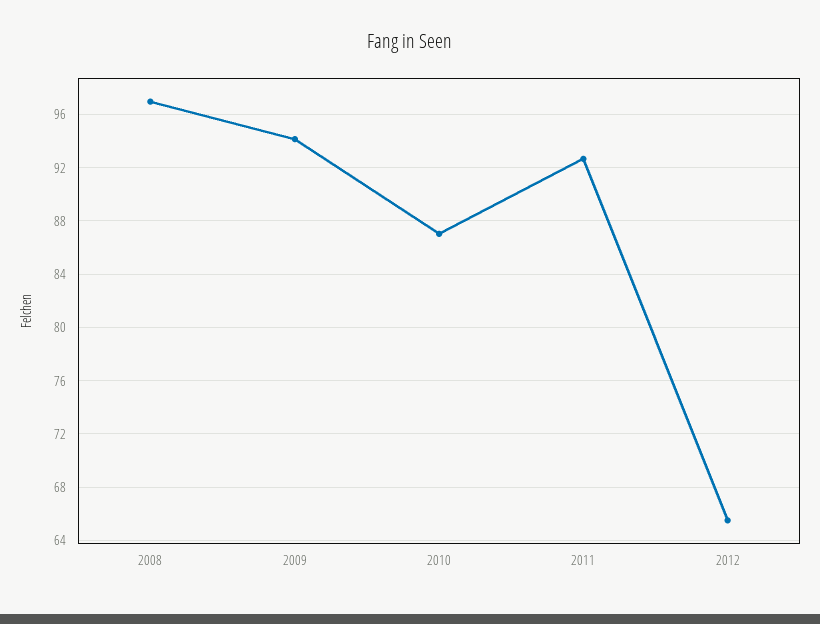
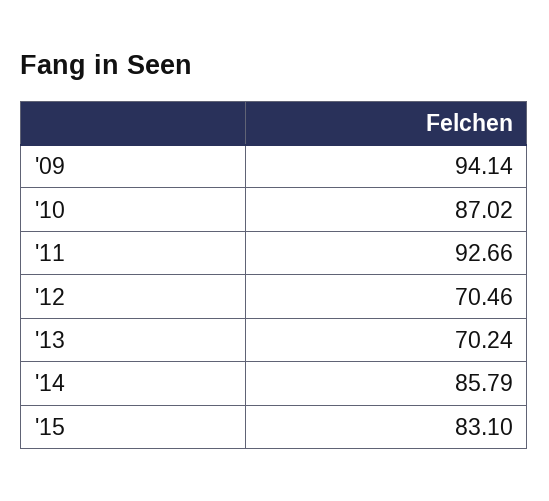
2008: 97 -> none
2012: 65.5 -> 70.46
'13: none -> 70.24
'14: none -> 85.79
'15: none -> 83.1

